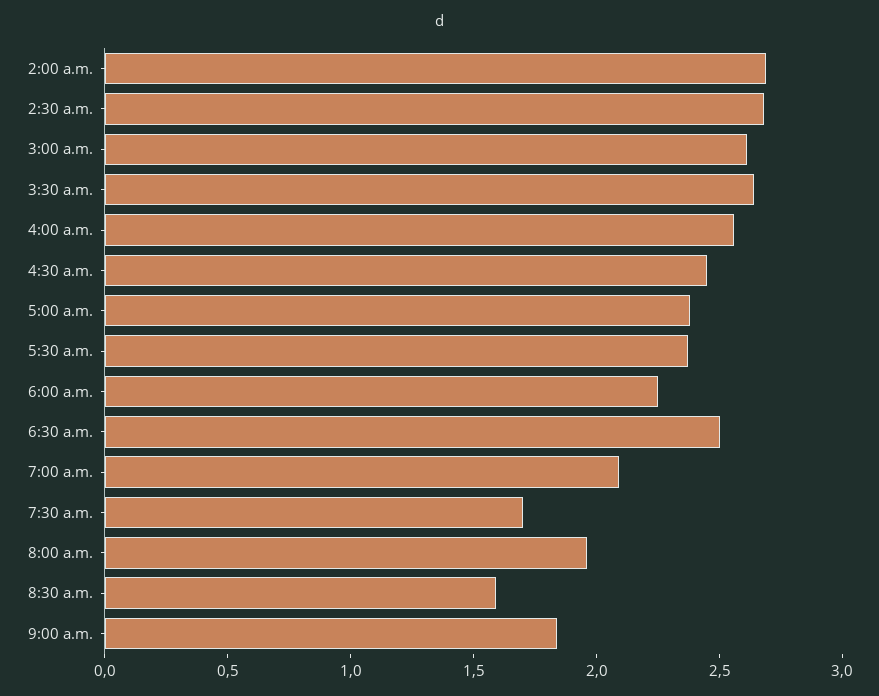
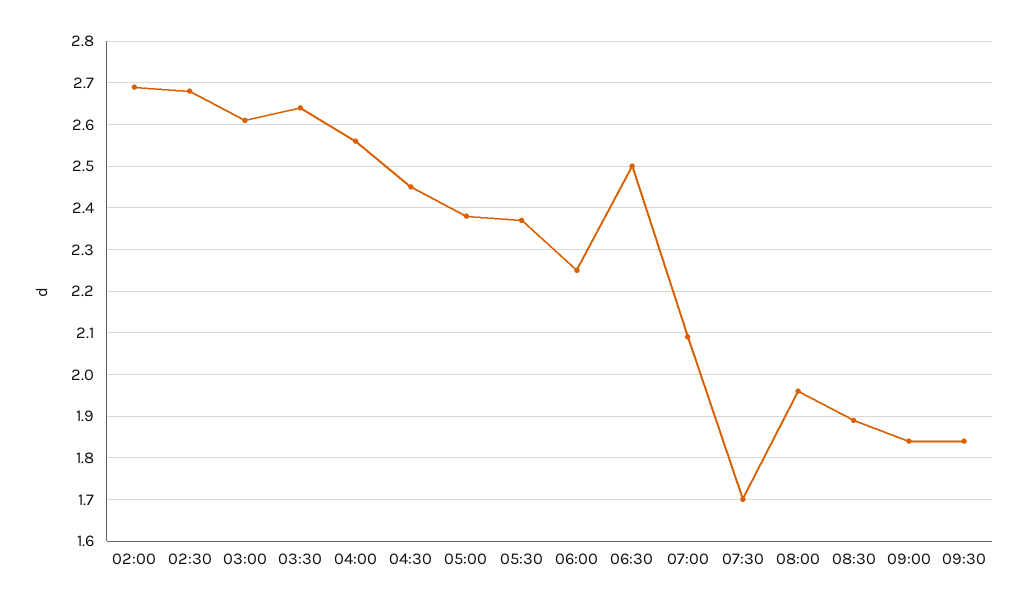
8:30 a.m.: 1.6 -> 1.9
09:30: none -> 1.85

